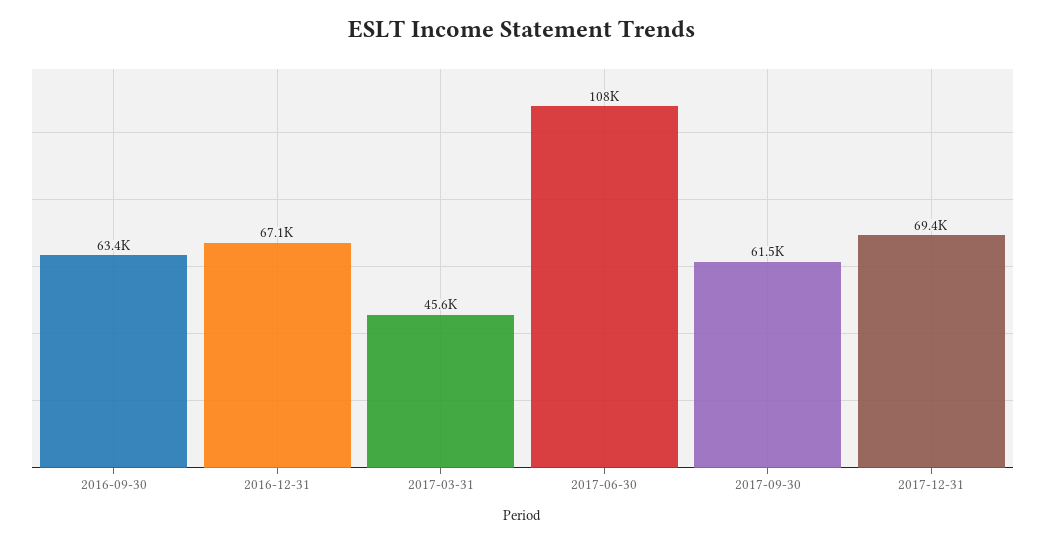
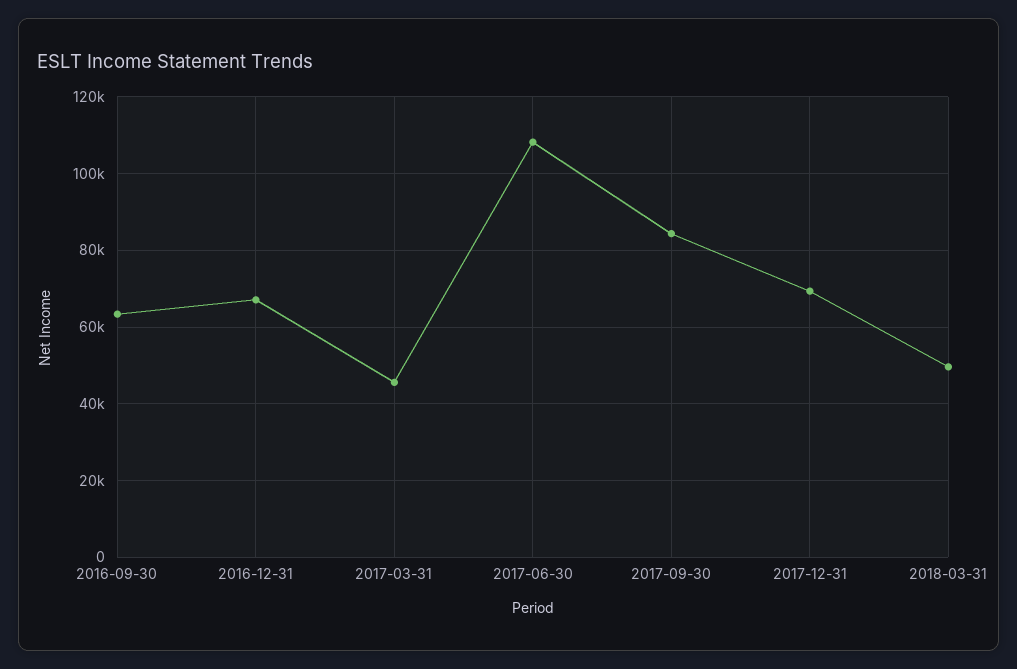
2017-09-30: 61500 -> 84000
2018-03-31: none -> 50000

